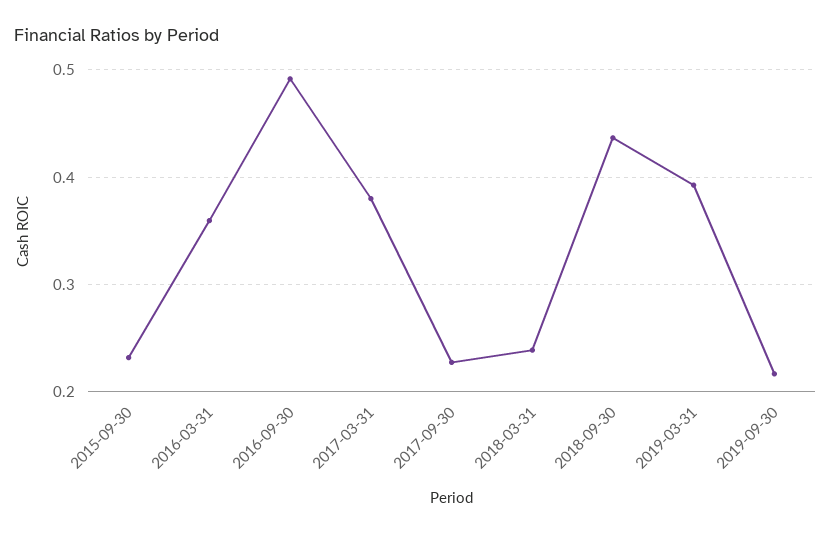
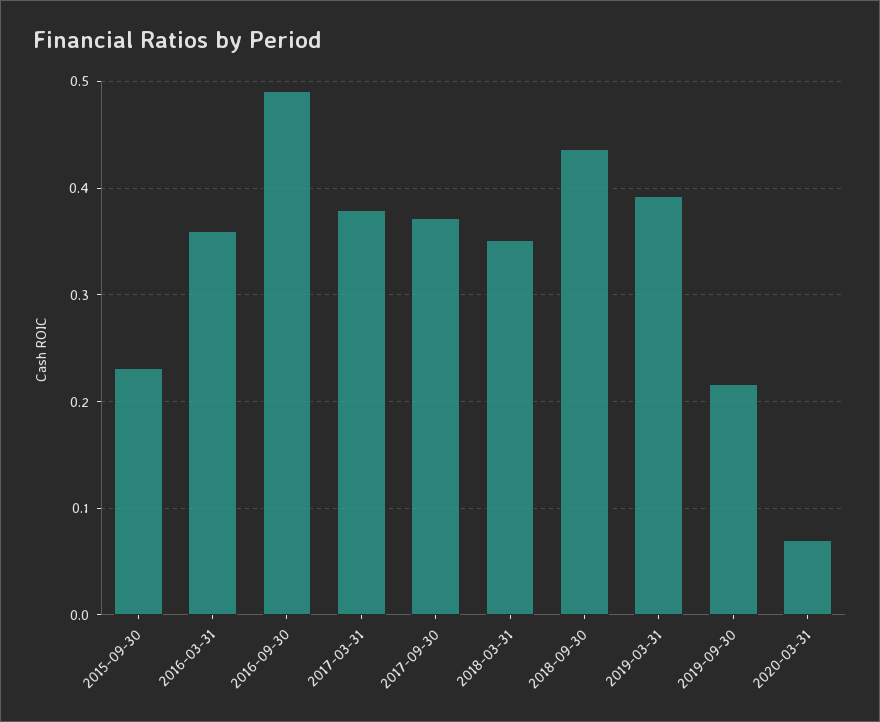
2017-09-30: 0.23 -> 0.37
2018-03-31: 0.24 -> 0.35
2020-03-31: none -> 0.07

